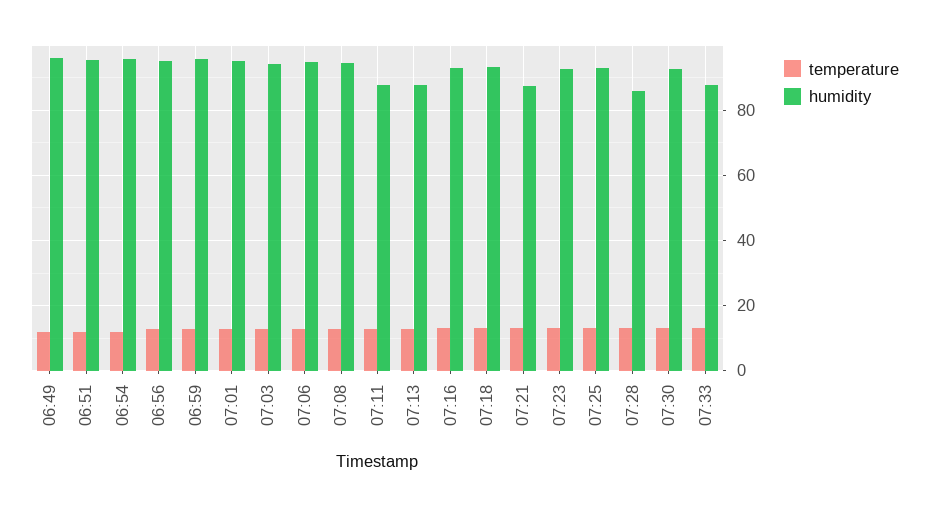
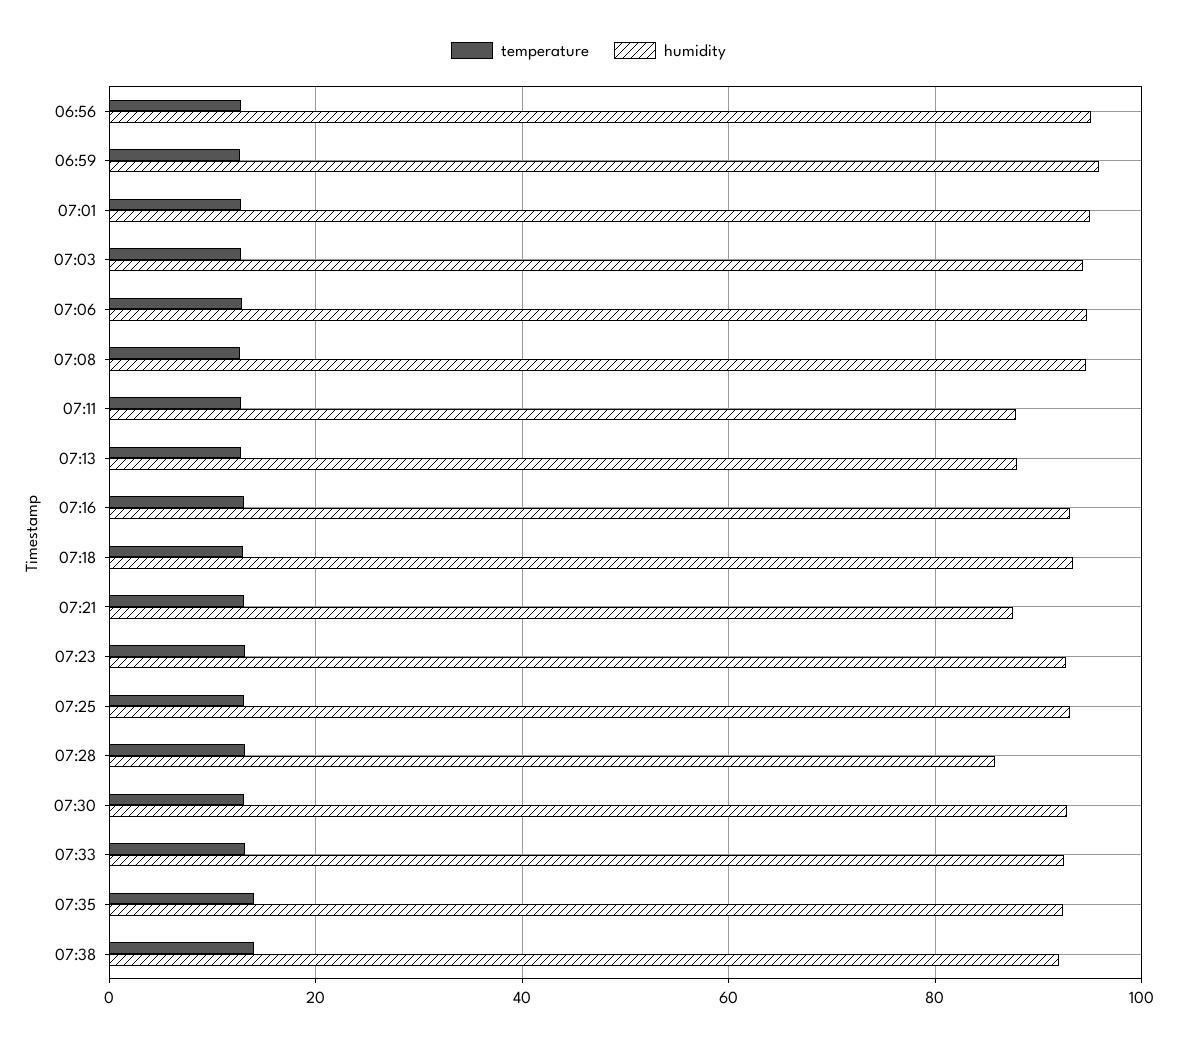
temperature, 06:49: 12 -> none
humidity, 06:49: 96 -> none
temperature, 06:51: 12 -> none
humidity, 06:51: 96 -> none
temperature, 06:54: 12 -> none
humidity, 06:54: 96 -> none
humidity, 07:33: 88 -> 92
temperature, 07:35: none -> 14
humidity, 07:35: none -> 92
temperature, 07:38: none -> 14
humidity, 07:38: none -> 92

